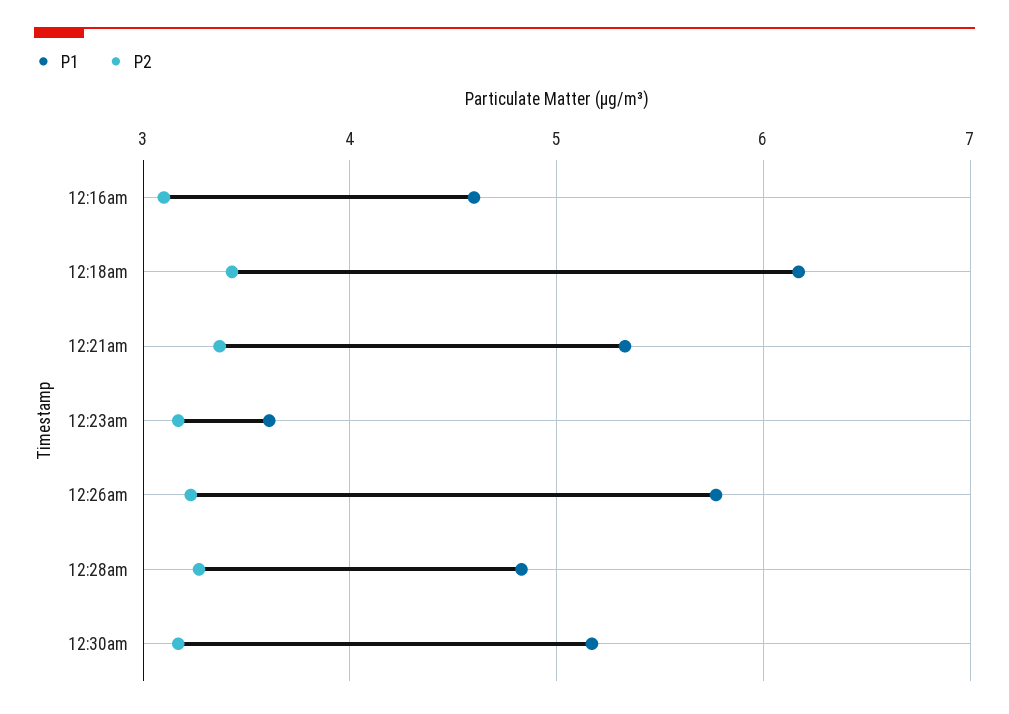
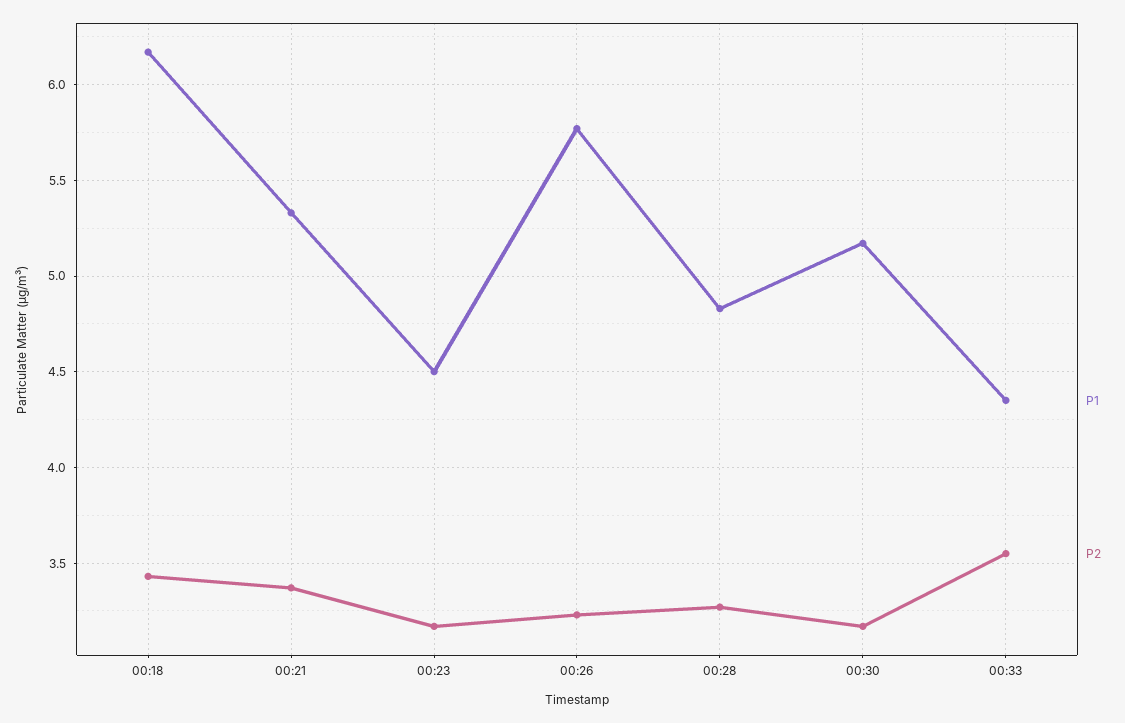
P1, 12:16am: 4.6 -> none
P2, 12:16am: 3.1 -> none
P1, 12:23am: 3.6 -> 4.5
P1, 00:33: none -> 4.35
P2, 00:33: none -> 3.55

